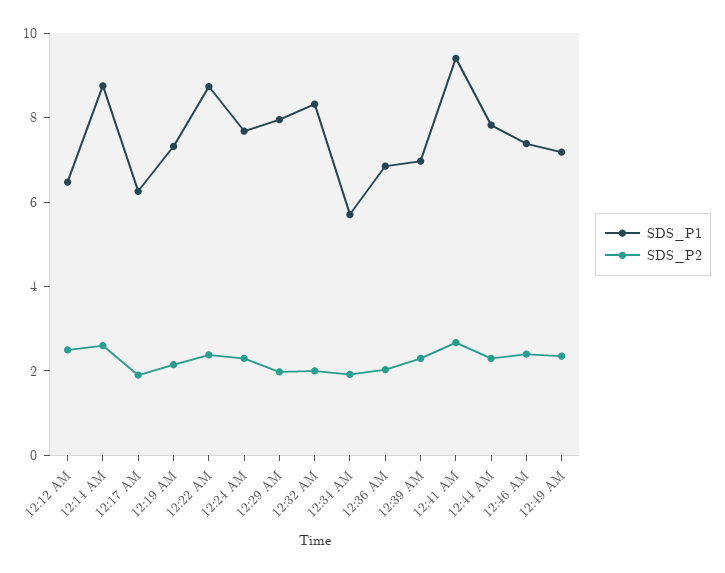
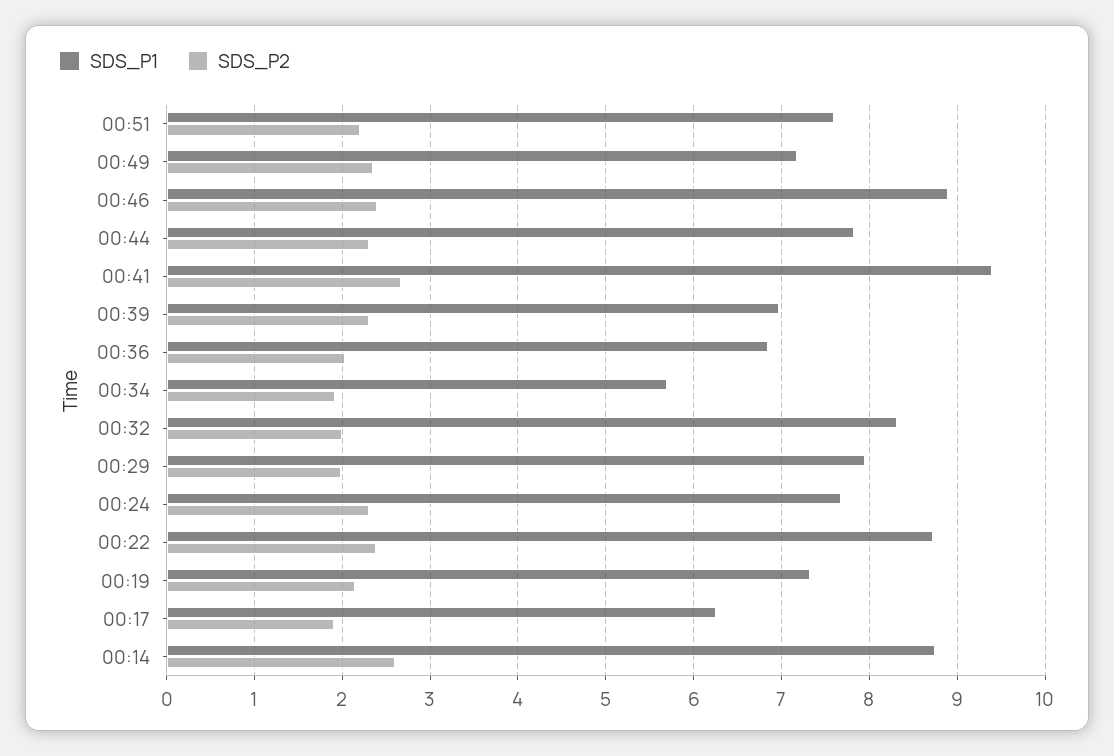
SDS_P1, 12:12 AM: 6.5 -> none
SDS_P2, 12:12 AM: 2.5 -> none
SDS_P1, 12:46 AM: 7.5 -> 8.9
SDS_P1, 00:51: none -> 7.6
SDS_P2, 00:51: none -> 2.2

